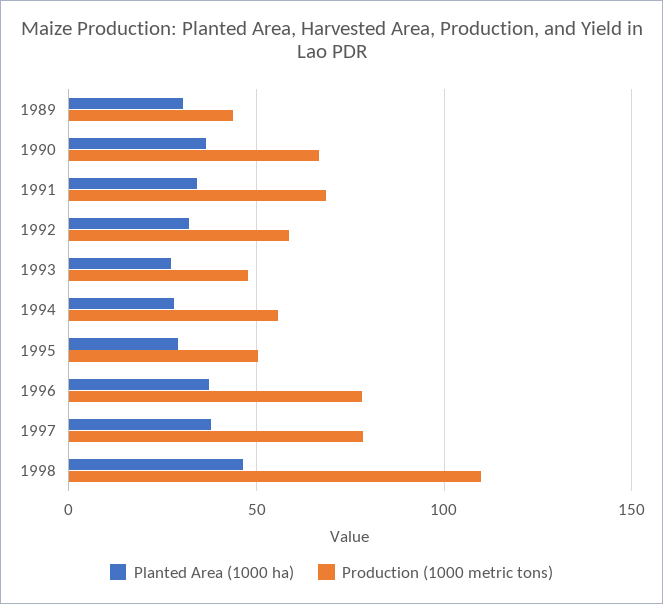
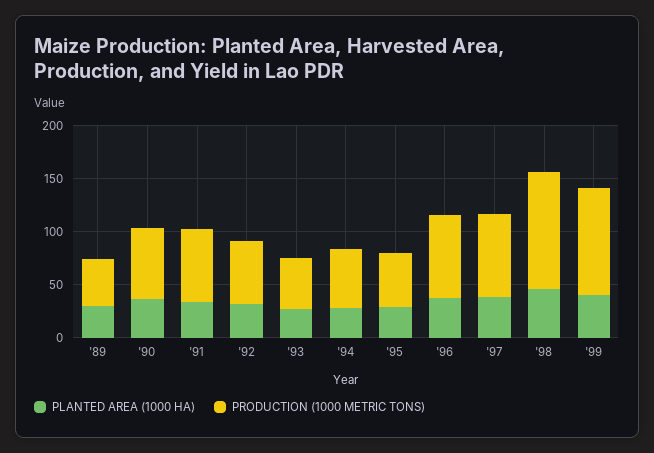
Planted Area (1000 ha), '99: none -> 40
Production (1000 metric tons), '99: none -> 100

